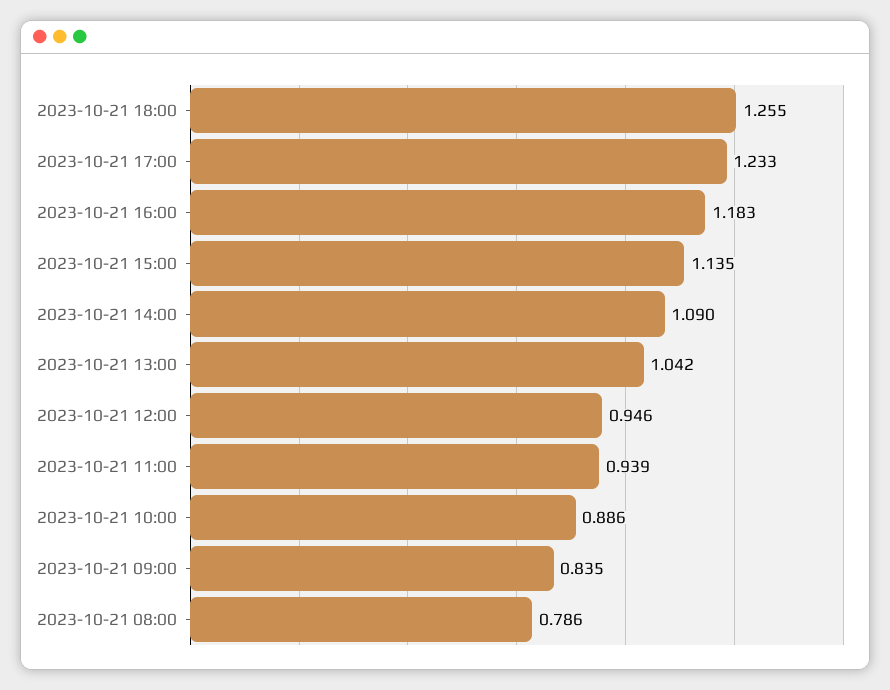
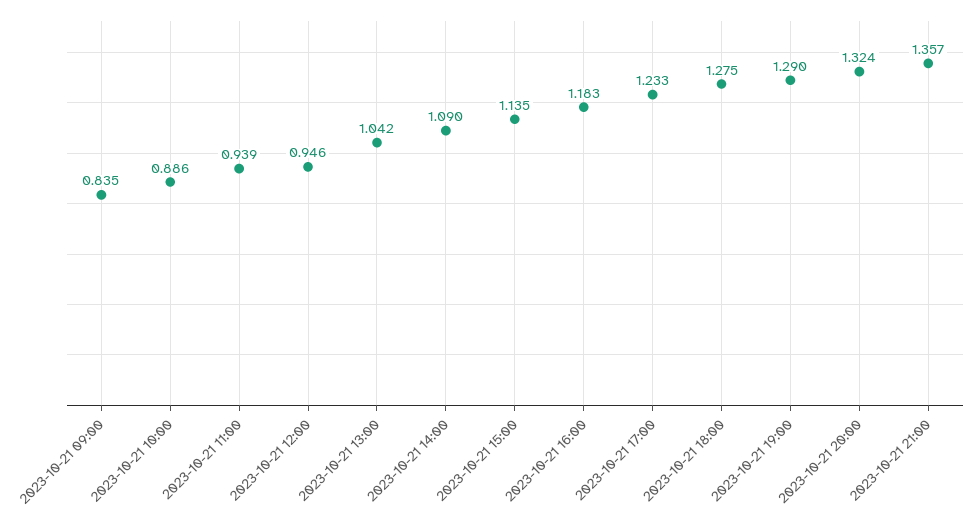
2023-10-21 18:00: 1.255 -> 1.275
2023-10-21 08:00: 0.786 -> none
2023-10-21 19:00: none -> 1.29
2023-10-21 20:00: none -> 1.324
2023-10-21 21:00: none -> 1.357

